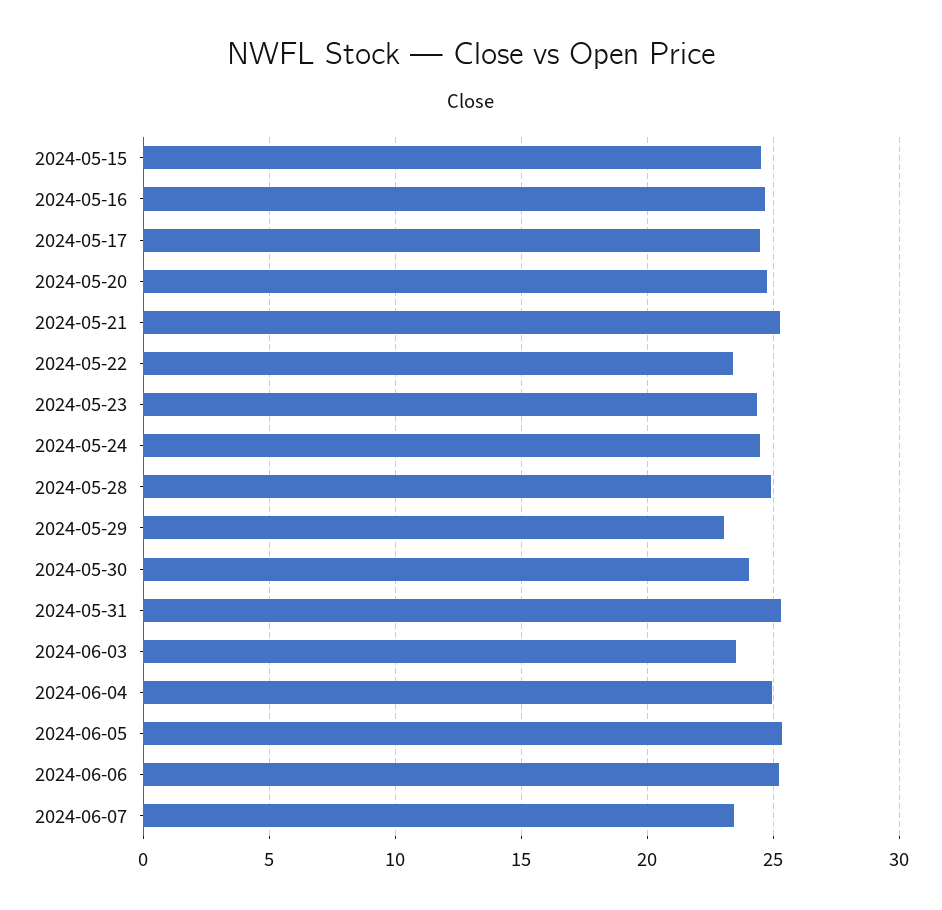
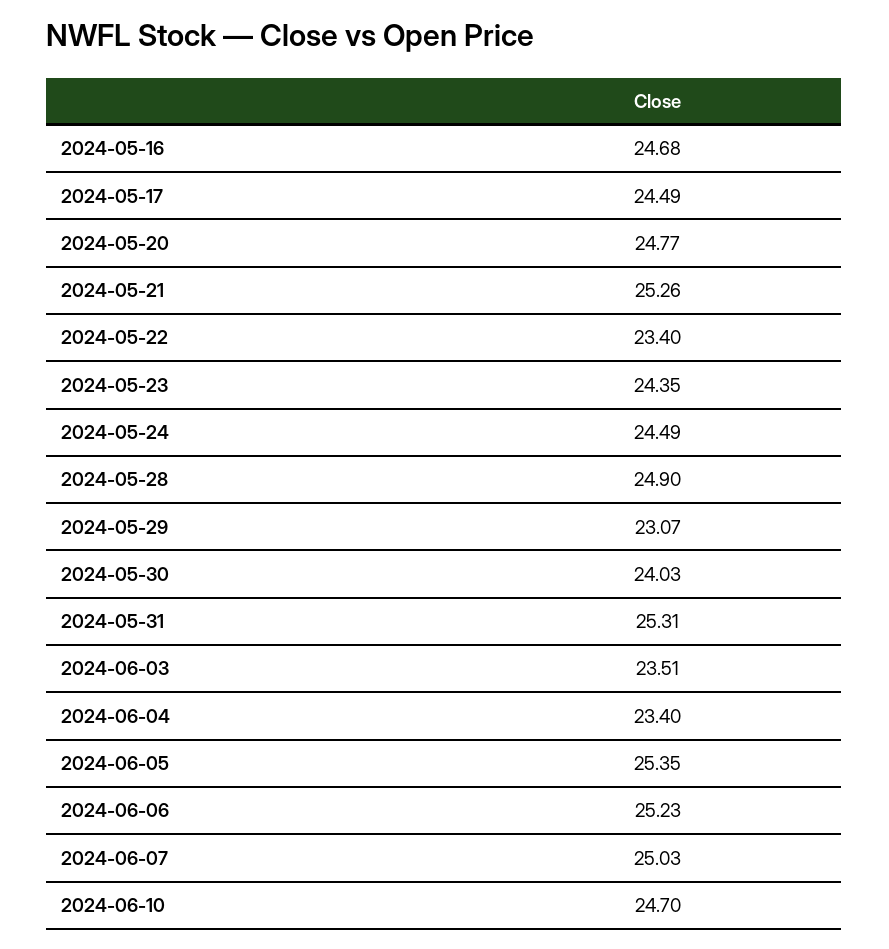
2024-05-15: 24.5 -> none
2024-06-04: 25 -> 23.4
2024-06-07: 23.5 -> 25.03
2024-06-10: none -> 24.7

